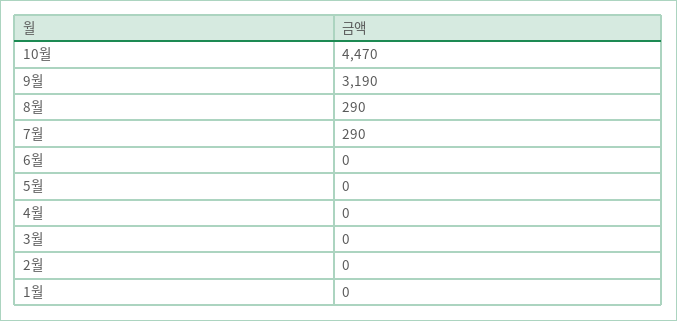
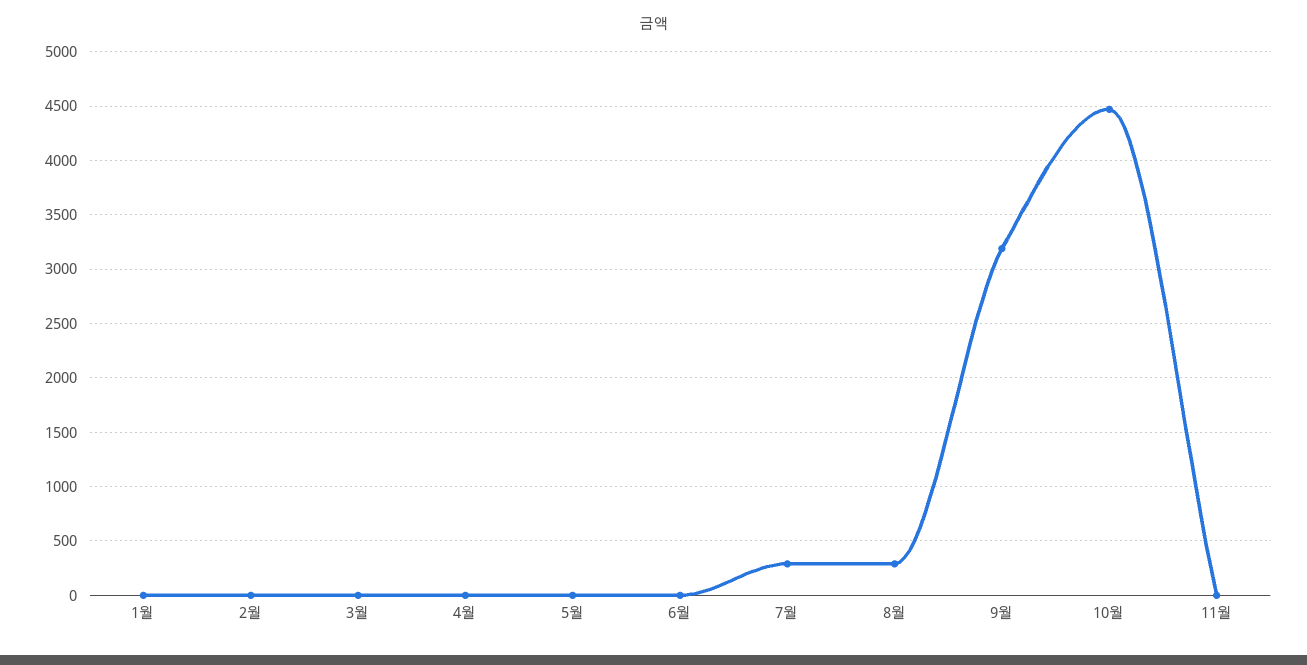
11월: none -> 0

